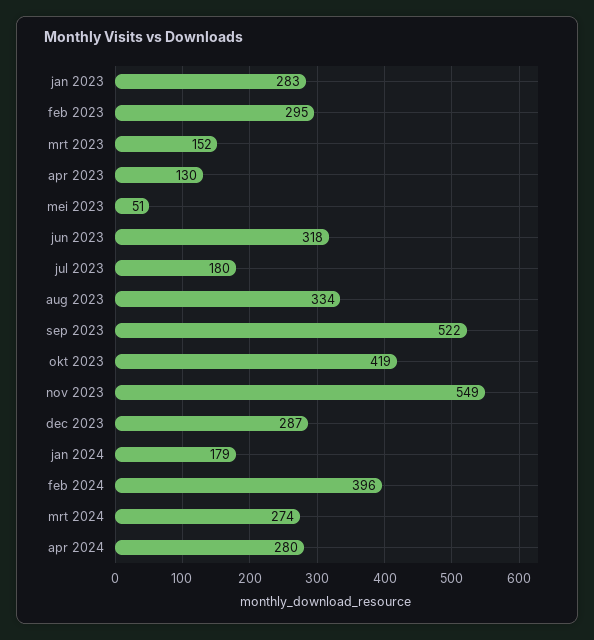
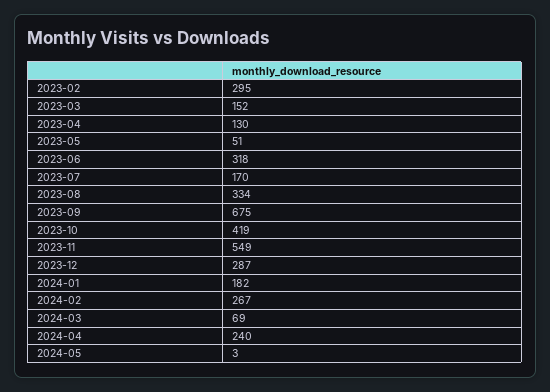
jan 2023: 283 -> none
jul 2023: 180 -> 170
sep 2023: 522 -> 675
jan 2024: 179 -> 182
feb 2024: 396 -> 267
mrt 2024: 274 -> 69
apr 2024: 280 -> 240
2024-05: none -> 3

